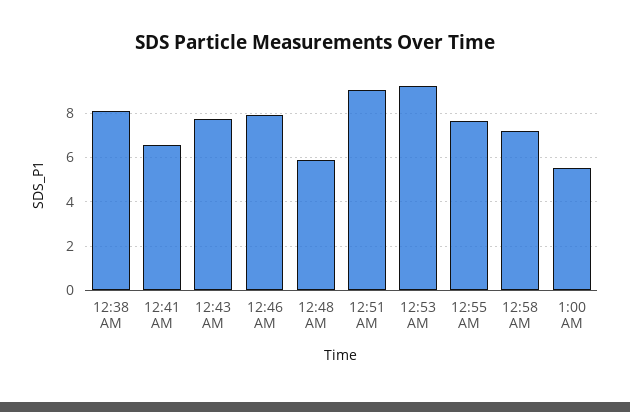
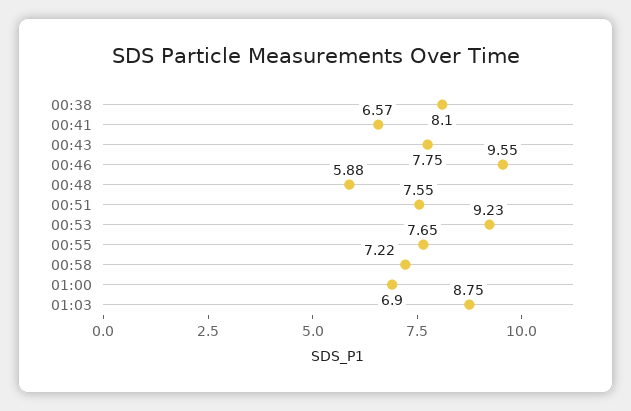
12:46 AM: 8 -> 9.55
12:51 AM: 9 -> 7.55
1:00 AM: 5.5 -> 6.9
01:03: none -> 8.75

